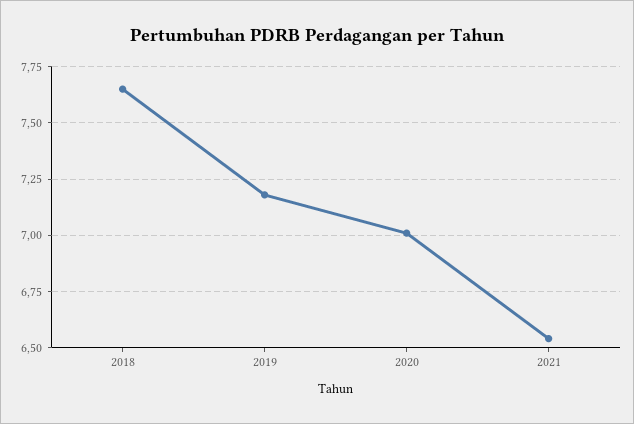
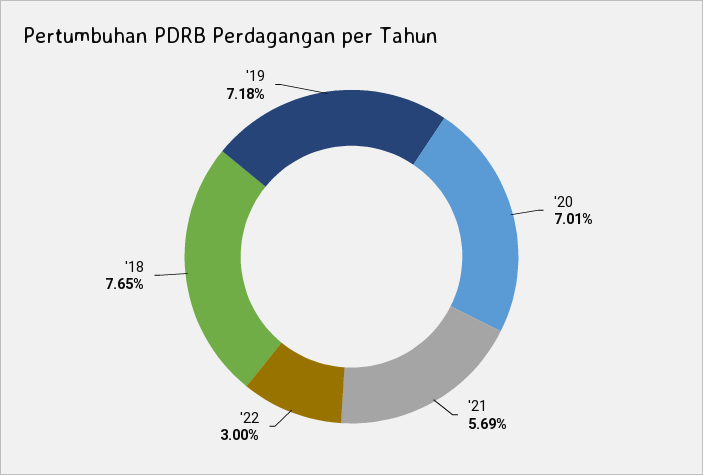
2021: 6.55 -> 5.69
'22: none -> 3

